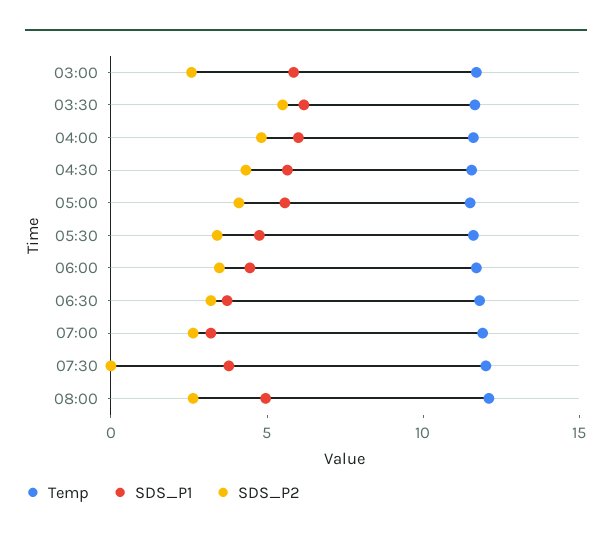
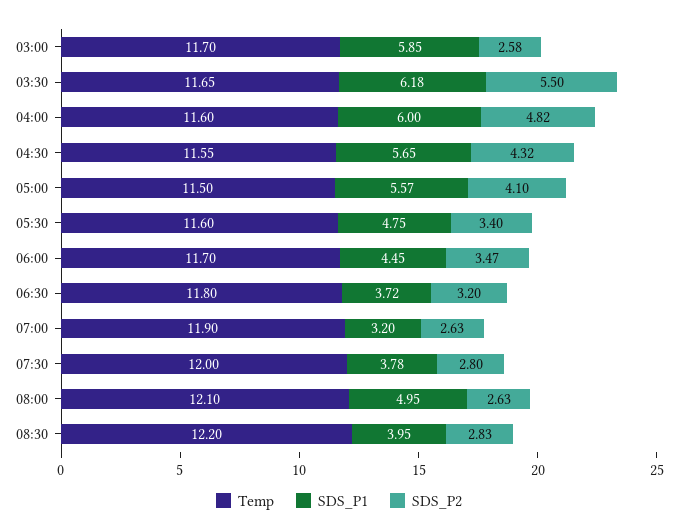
SDS_P2, 07:30: 0 -> 2.8
Temp, 08:30: none -> 12.2
SDS_P1, 08:30: none -> 3.95
SDS_P2, 08:30: none -> 2.83

